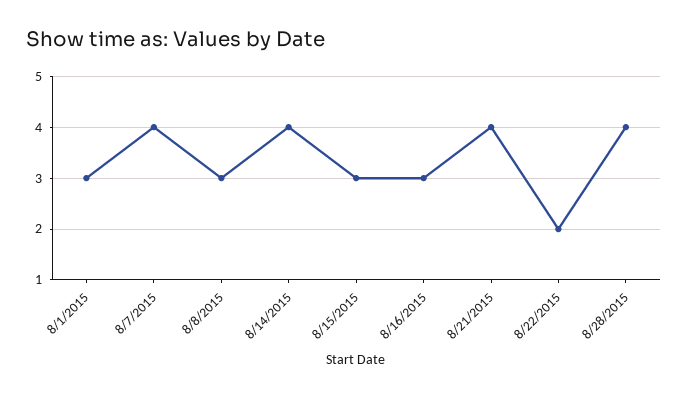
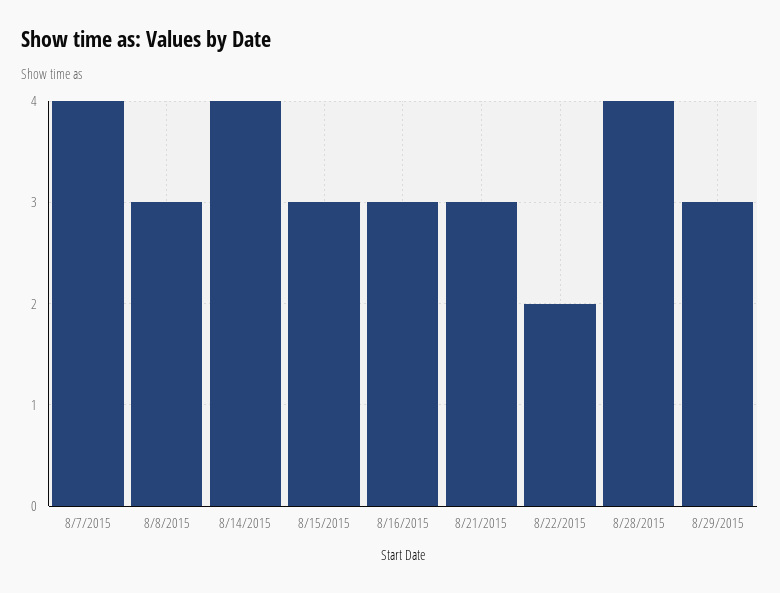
8/1/2015: 3 -> none
8/21/2015: 4 -> 3
8/29/2015: none -> 3

